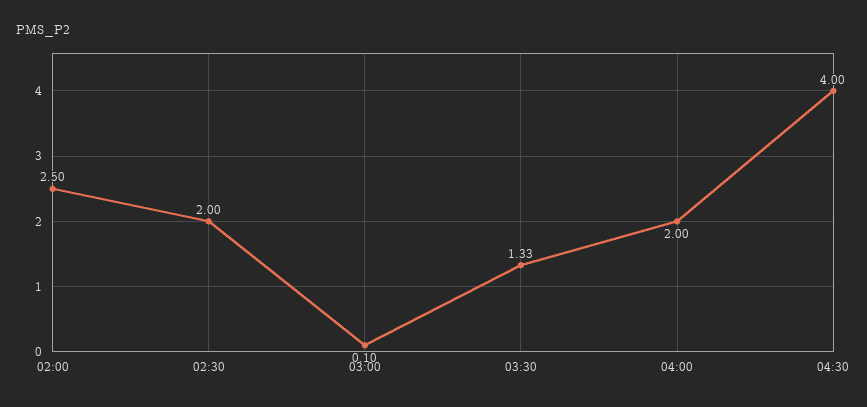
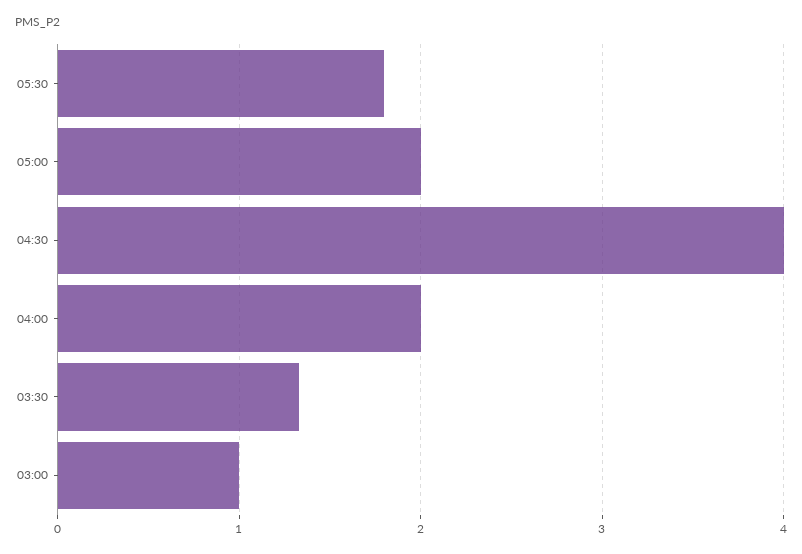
02:00: 2.5 -> none
02:30: 2 -> none
03:00: 0.1 -> 1
05:30: none -> 1.8
05:00: none -> 2

